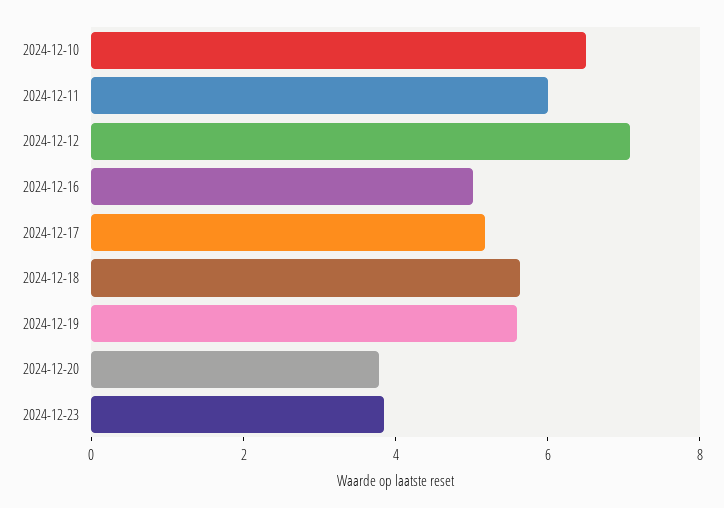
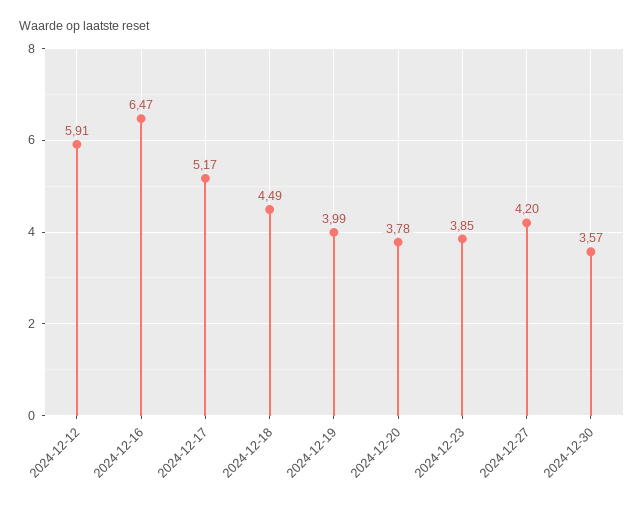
2024-12-10: 6.5 -> none
2024-12-11: 6 -> none
2024-12-12: 7 -> 5.91
2024-12-16: 5 -> 6.47
2024-12-18: 5.5 -> 4.49
2024-12-19: 5.5 -> 3.99
2024-12-27: none -> 4.2
2024-12-30: none -> 3.57

